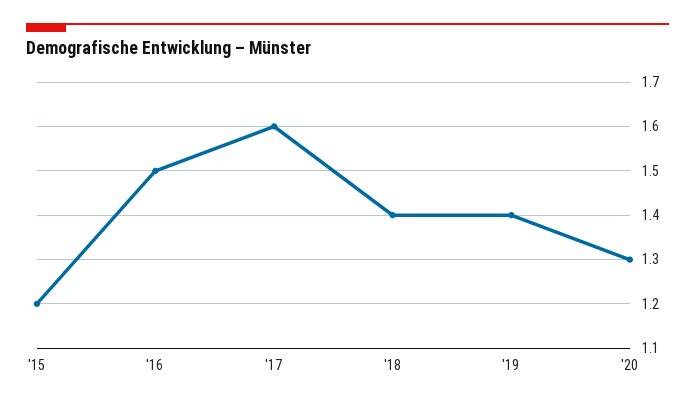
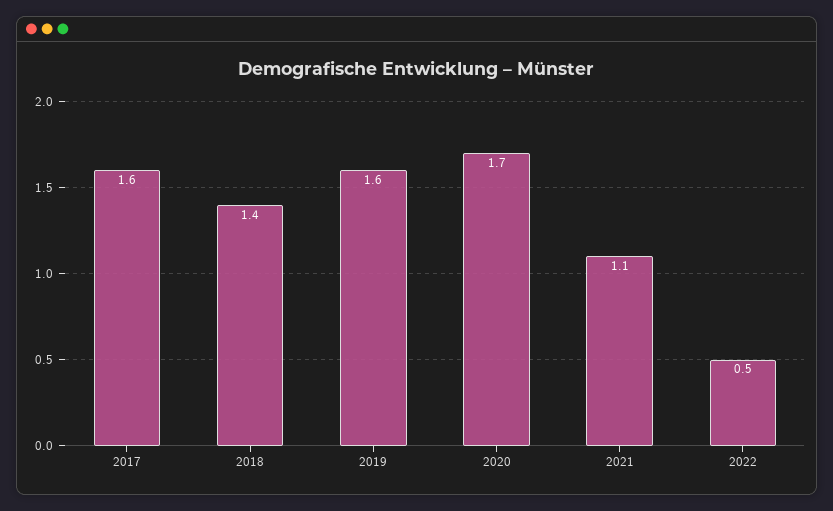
'15: 1.2 -> none
'16: 1.5 -> none
'19: 1.4 -> 1.6
'20: 1.3 -> 1.7
2021: none -> 1.1
2022: none -> 0.5

